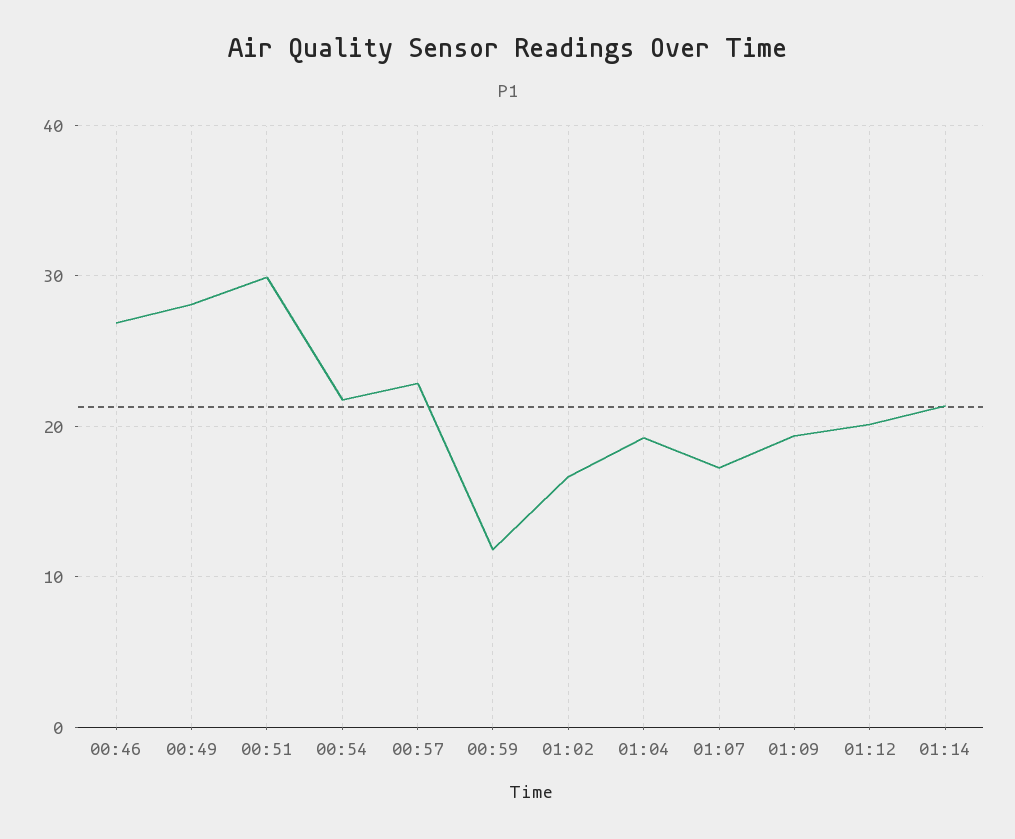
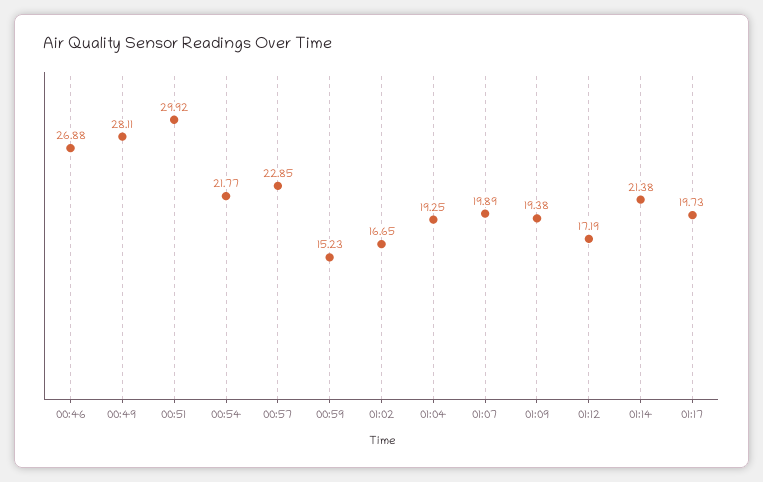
00:59: 12 -> 15.23
01:07: 17 -> 19.89
01:12: 20 -> 17.19
01:17: none -> 19.73

